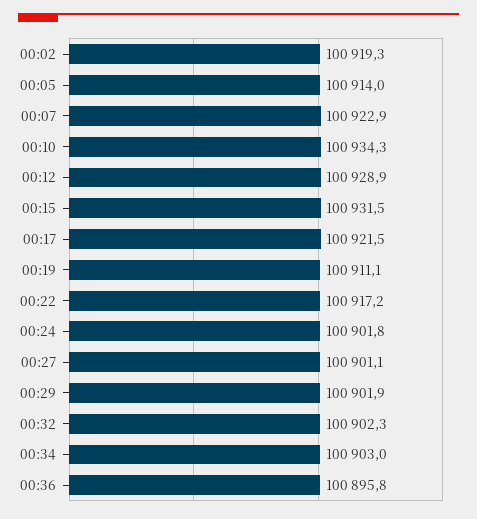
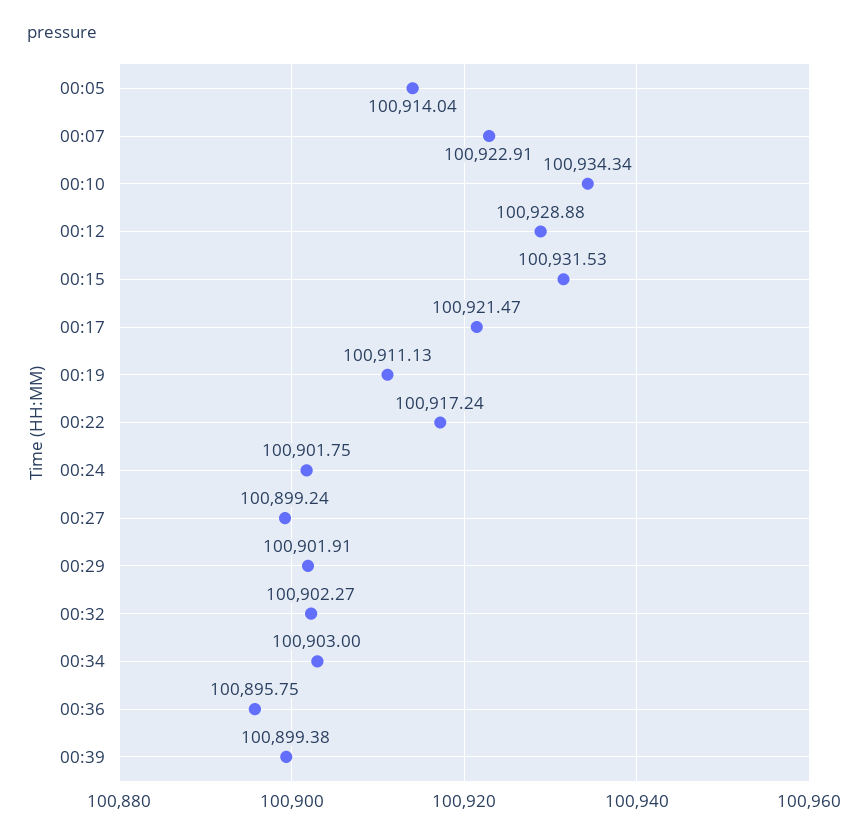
00:02: 100919.3 -> none
00:27: 100901.1 -> 100899.24
00:39: none -> 100899.38

